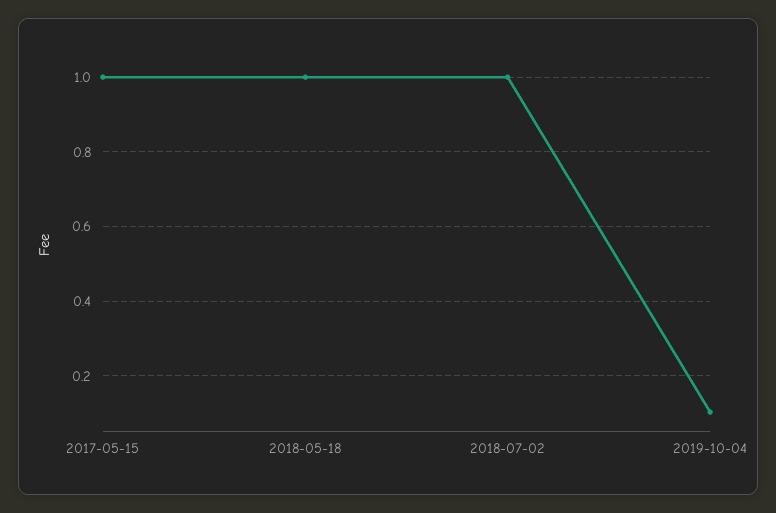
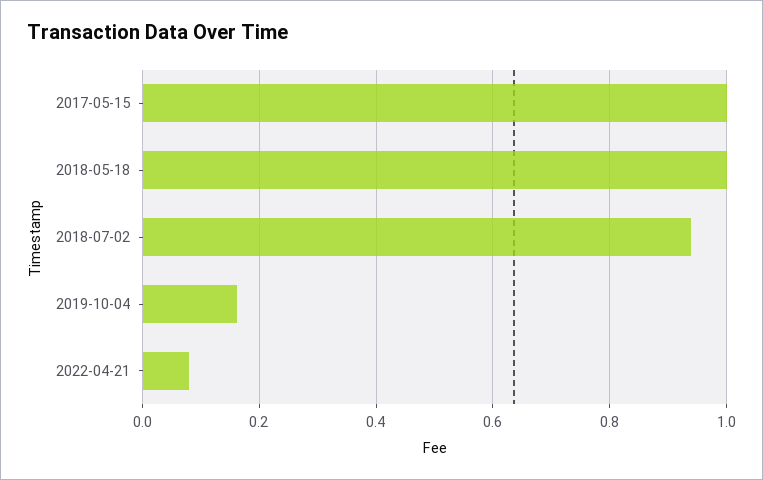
2018-07-02: 1 -> 0.94
2019-10-04: 0.1 -> 0.16
2022-04-21: none -> 0.08

